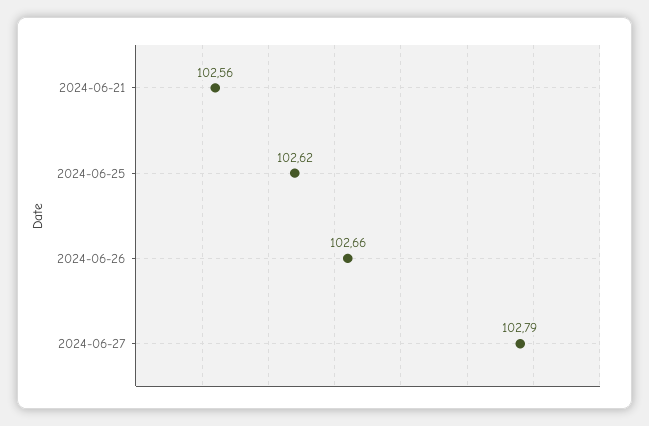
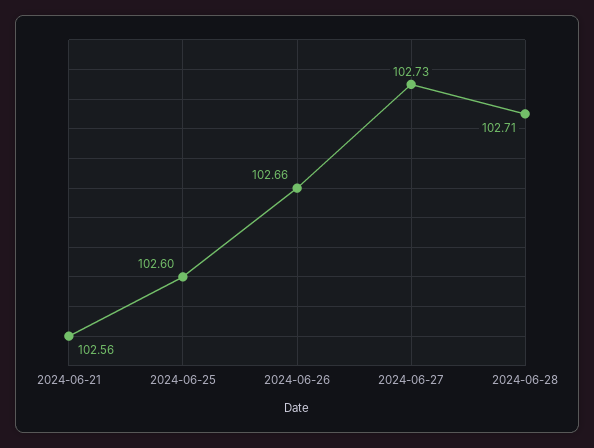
2024-06-25: 102.62 -> 102.6
2024-06-27: 102.79 -> 102.73
2024-06-28: none -> 102.71

